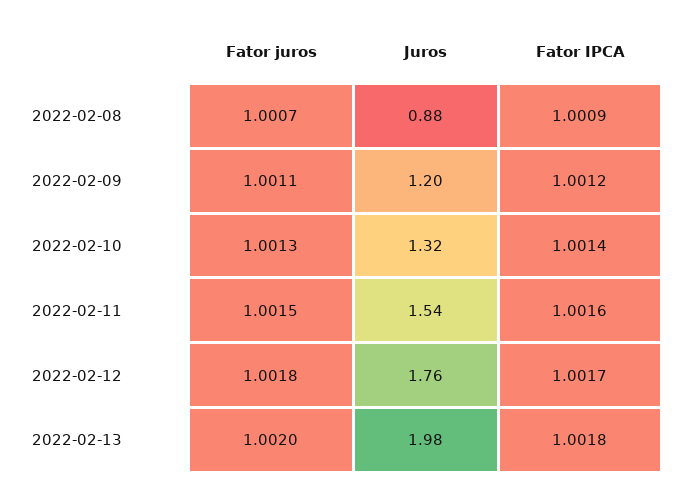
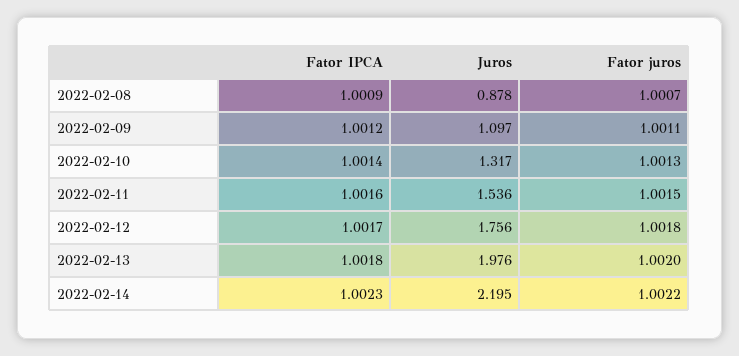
Juros, 2022-02-09: 1.2 -> 1.097
Fator IPCA, 2022-02-14: none -> 1.0023
Juros, 2022-02-14: none -> 2.195
Fator juros, 2022-02-14: none -> 1.0022

